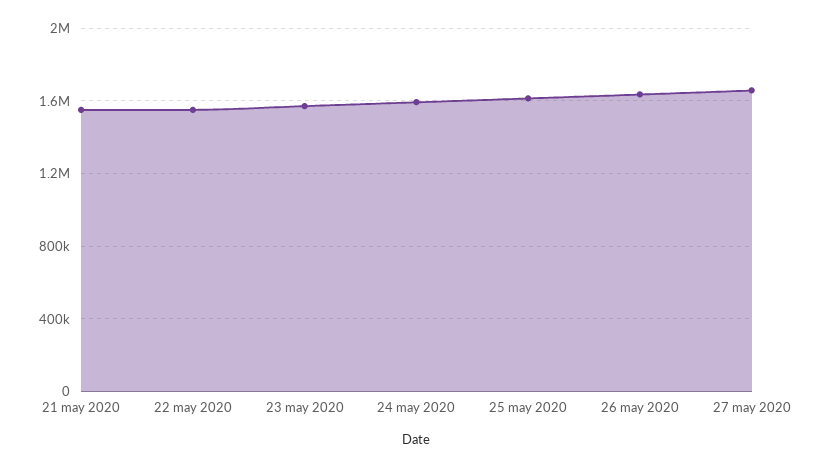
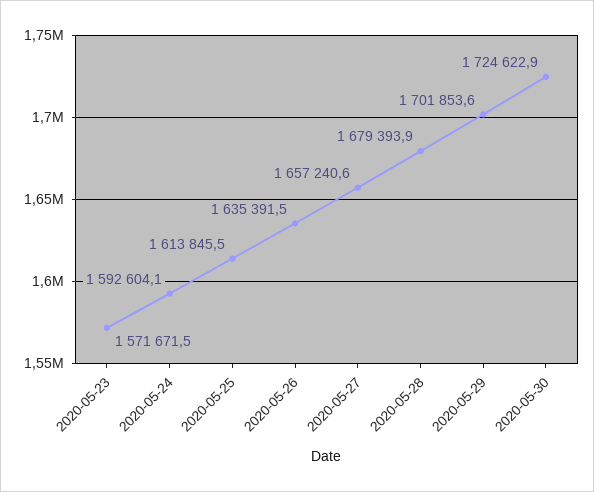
21 may 2020: 1550000 -> none
22 may 2020: 1550000 -> none
2020-05-28: none -> 1679393.9
2020-05-29: none -> 1701853.6
2020-05-30: none -> 1724622.9

